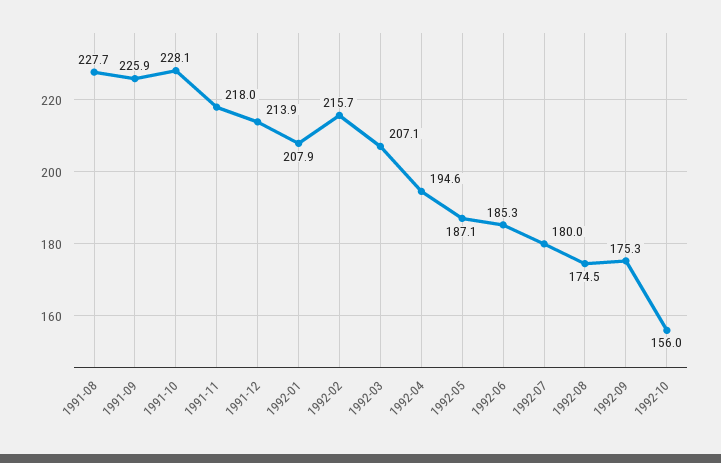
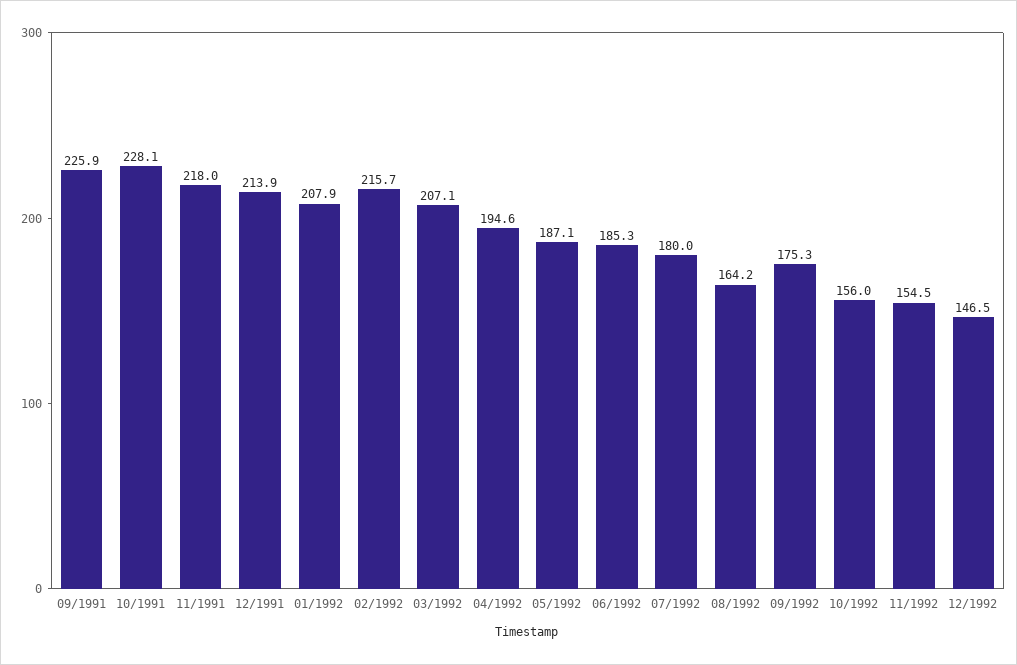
1991-08: 227.7 -> none
1992-08: 174.5 -> 164.2
11/1992: none -> 154.5
12/1992: none -> 146.5

